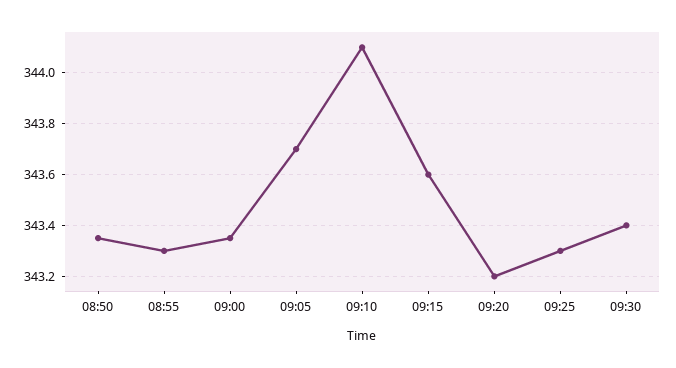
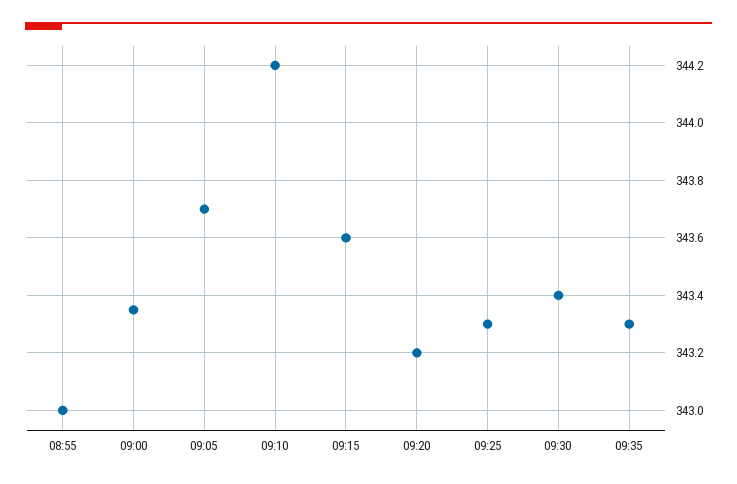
08:50: 343.35 -> none
08:55: 343.3 -> 343
09:10: 344.1 -> 344.2
09:35: none -> 343.3

